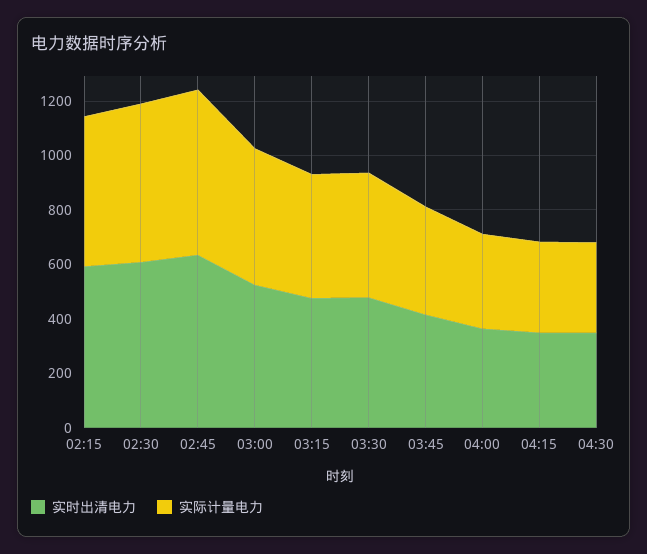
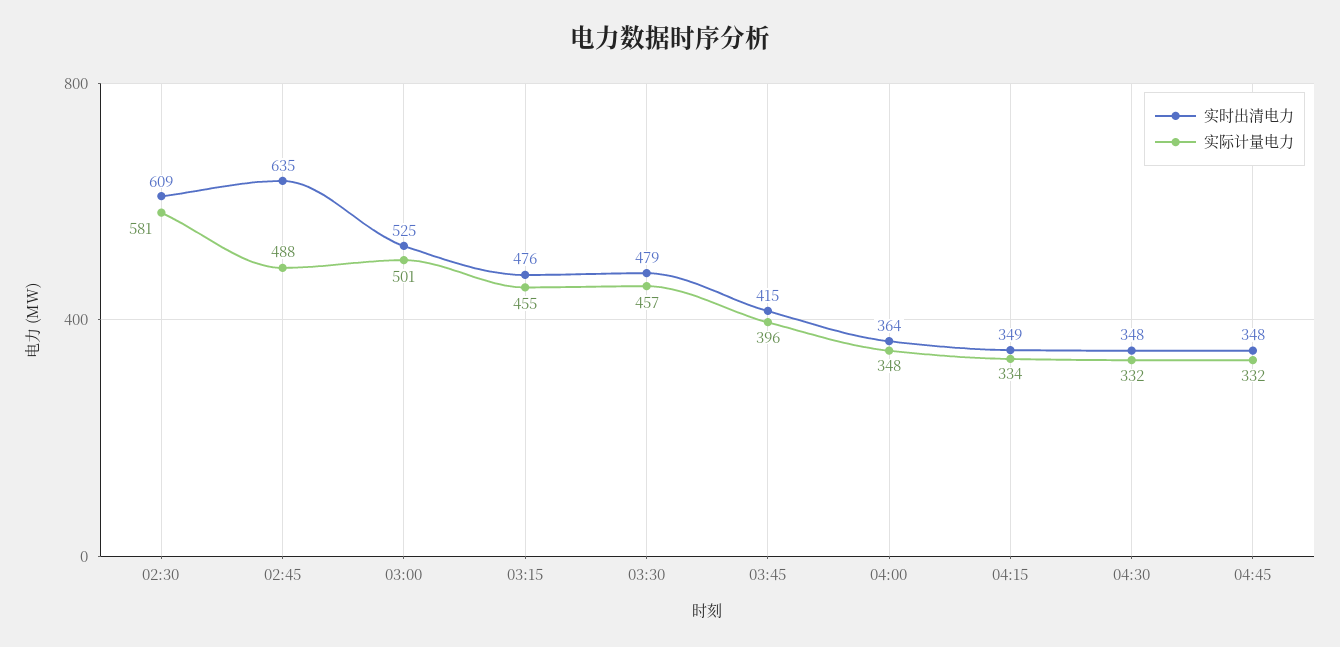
实时出清电力, 02:15: 600 -> none
实际计量电力, 02:15: 550 -> none
实际计量电力, 02:45: 600 -> 488
实时出清电力, 04:45: none -> 348
实际计量电力, 04:45: none -> 332

